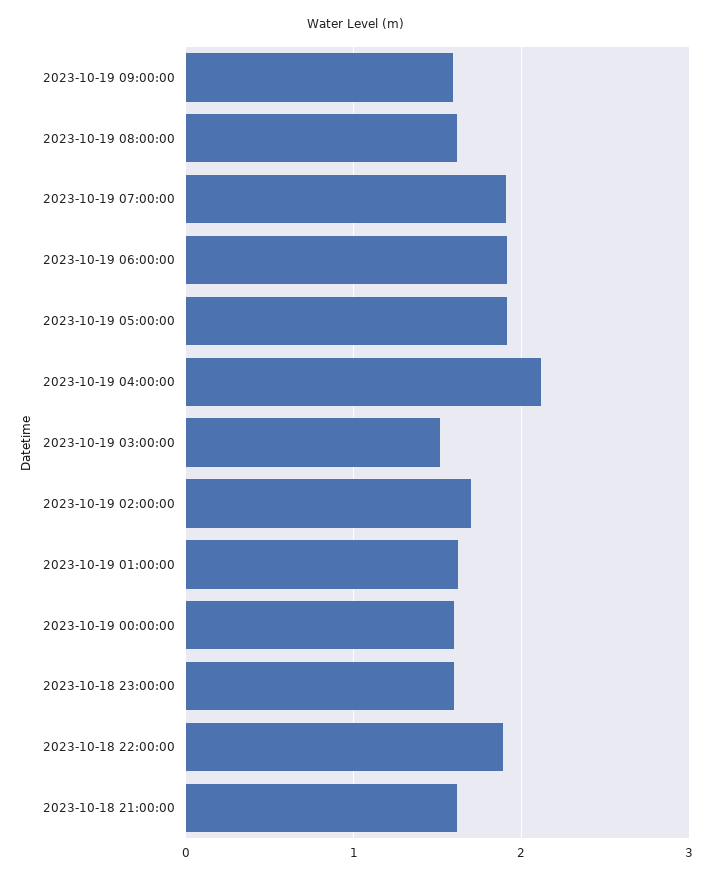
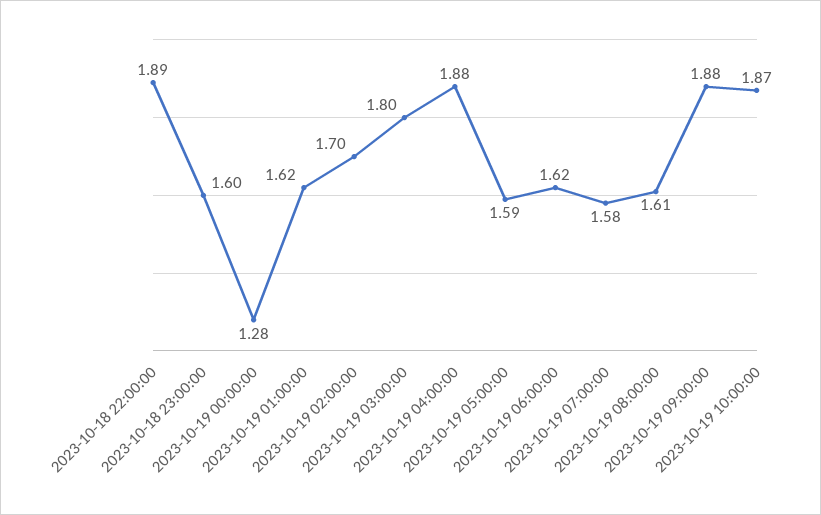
2023-10-19 09:00:00: 1.6 -> 1.88
2023-10-19 07:00:00: 1.9 -> 1.58
2023-10-19 06:00:00: 1.9 -> 1.62
2023-10-19 05:00:00: 1.9 -> 1.59
2023-10-19 04:00:00: 2.1 -> 1.88
2023-10-19 03:00:00: 1.5 -> 1.8
2023-10-19 00:00:00: 1.6 -> 1.28
2023-10-18 21:00:00: 1.6 -> none
2023-10-19 10:00:00: none -> 1.87

